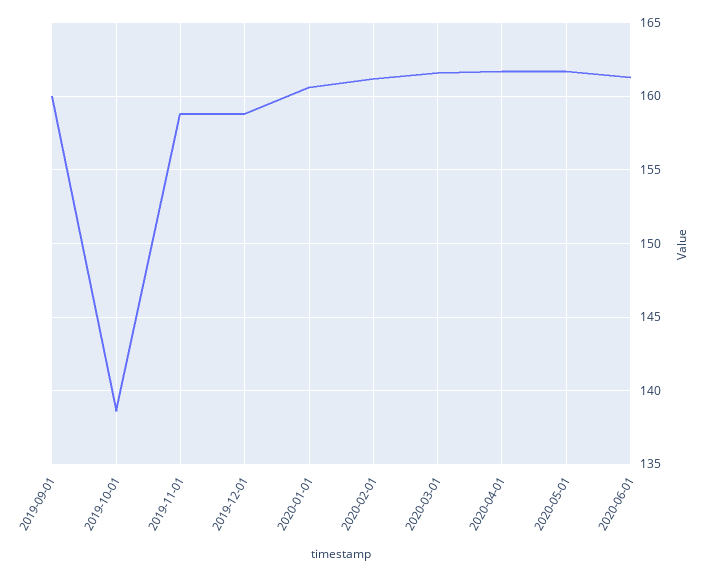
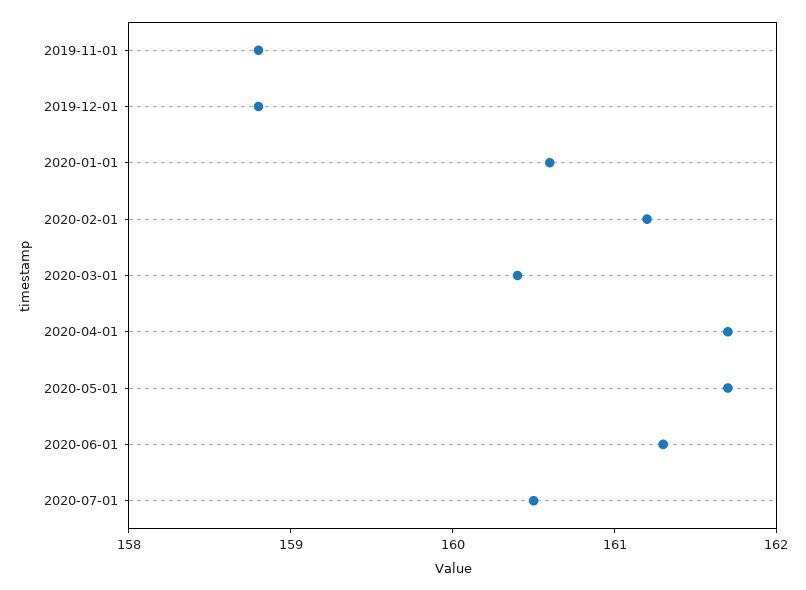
2019-09-01: 160 -> none
2019-10-01: 138.5 -> none
2020-03-01: 161.5 -> 160.4
2020-07-01: none -> 160.5

